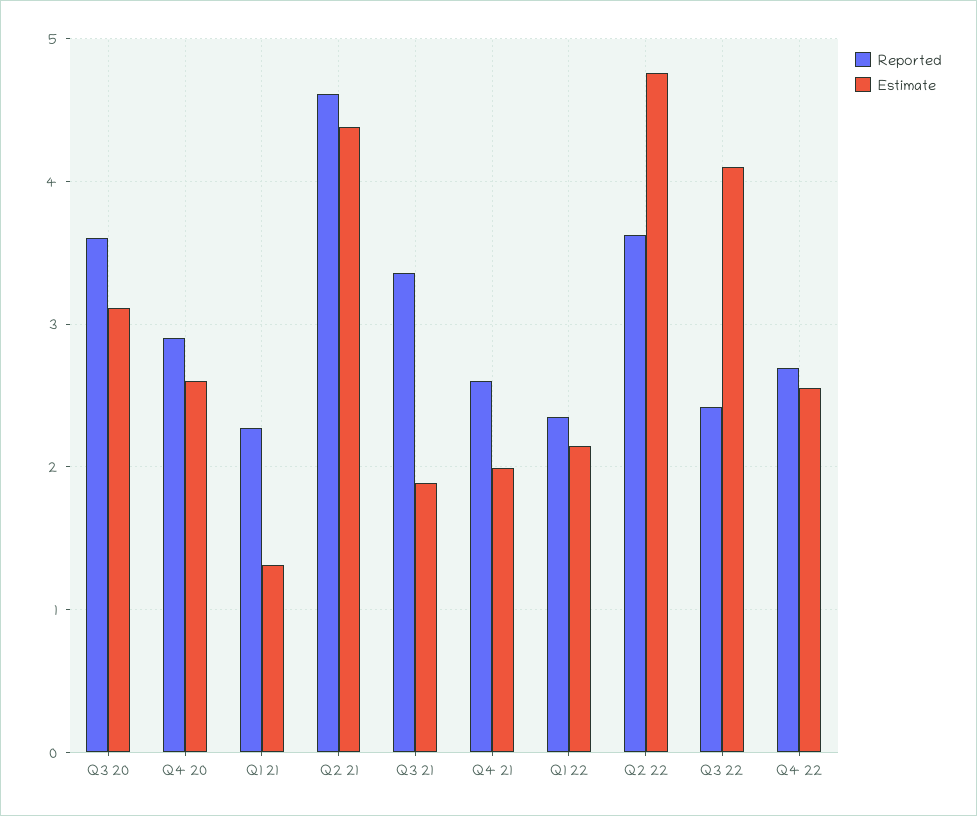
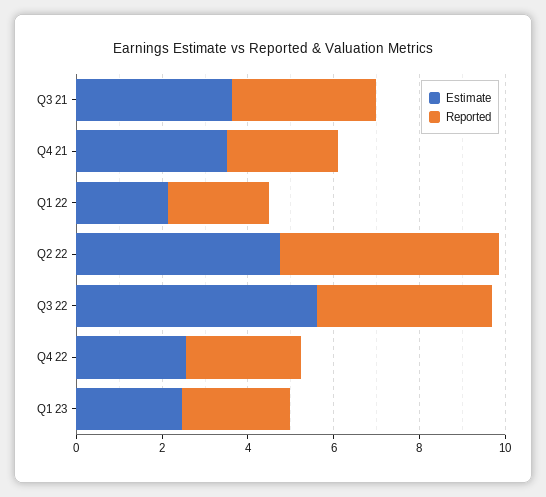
Reported, Q3 20: 3.6 -> none
Estimate, Q3 20: 3.1 -> none
Reported, Q4 20: 2.9 -> none
Estimate, Q4 20: 2.6 -> none
Reported, Q1 21: 2.3 -> none
Estimate, Q1 21: 1.3 -> none
Reported, Q2 21: 4.6 -> none
Estimate, Q2 21: 4.4 -> none
Estimate, Q3 21: 1.9 -> 3.5
Estimate, Q4 21: 2 -> 3.5
Reported, Q2 22: 3.6 -> 5
Reported, Q3 22: 2.4 -> 4
Estimate, Q3 22: 4.1 -> 5.5
Estimate, Q1 23: none -> 2.5
Reported, Q1 23: none -> 2.5

